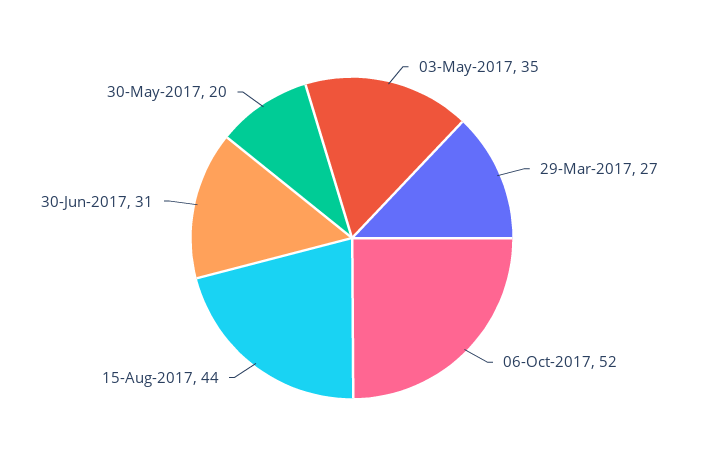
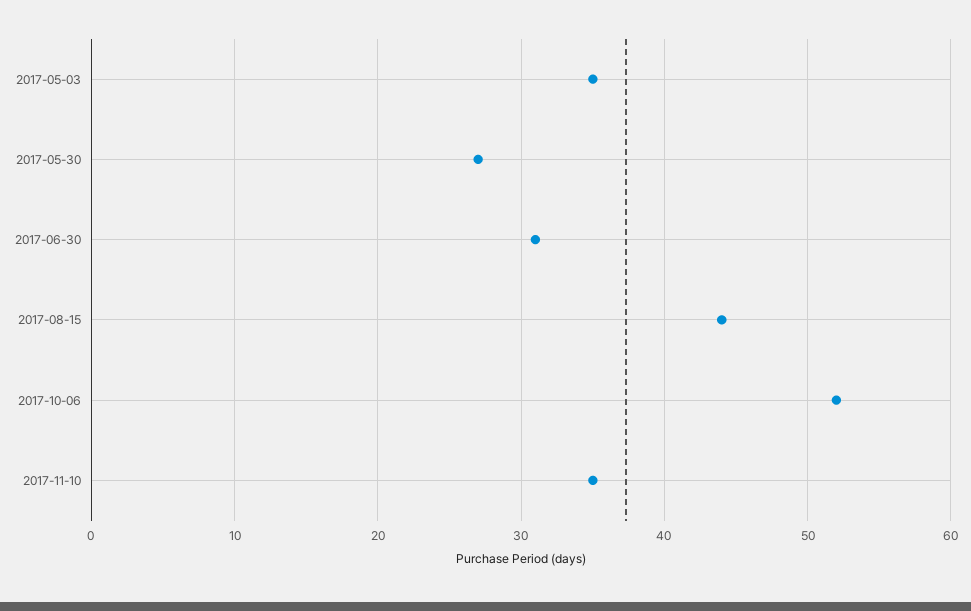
29-Mar-2017: 27 -> none
30-May-2017: 20 -> 27
2017-11-10: none -> 35

